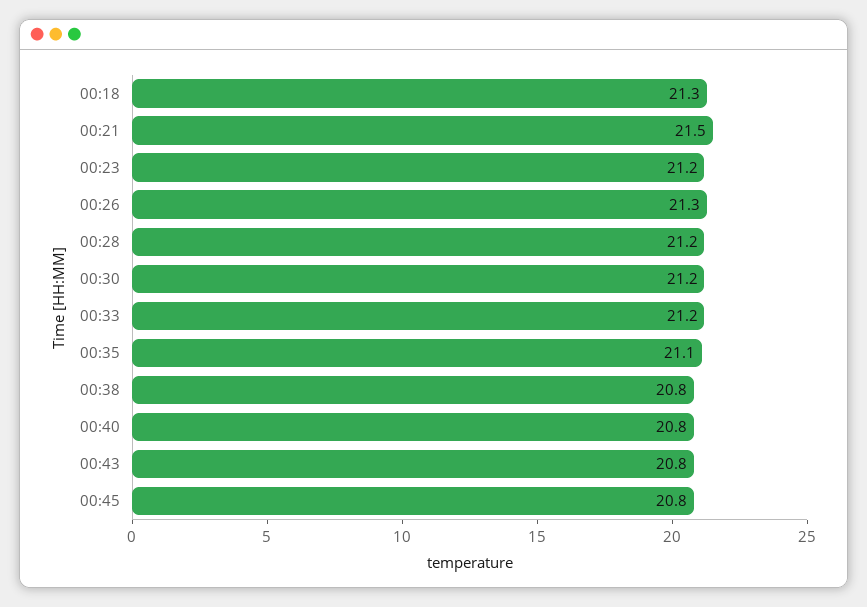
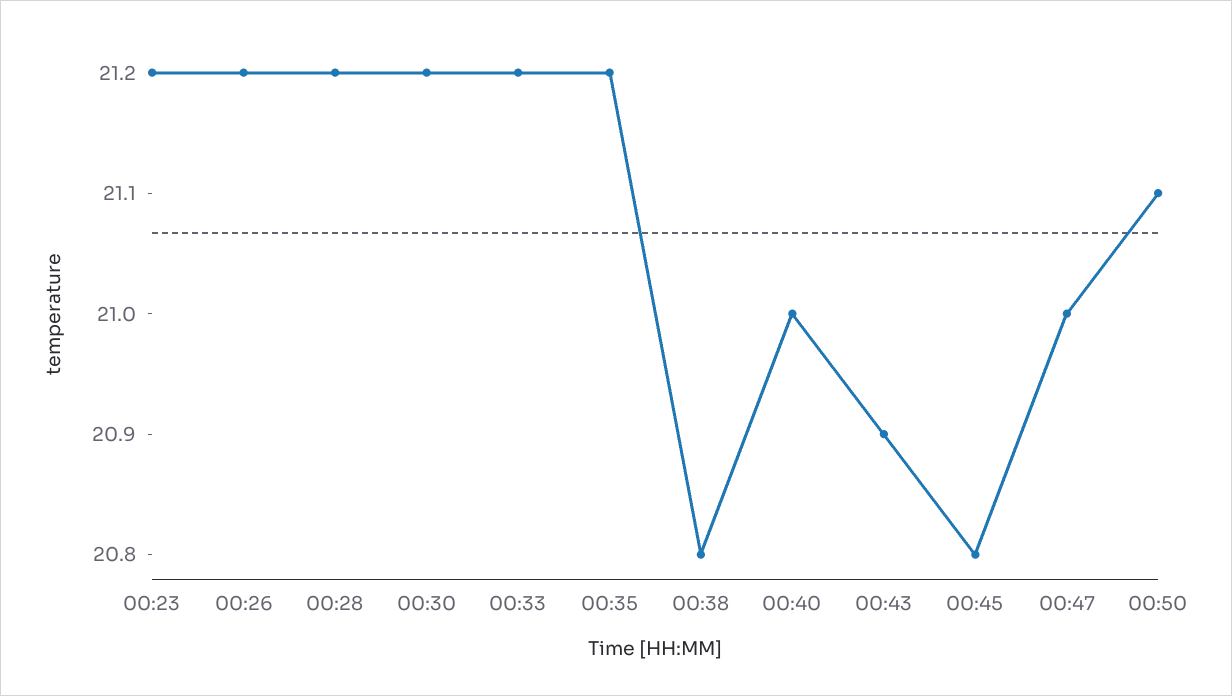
00:18: 21.3 -> none
00:21: 21.5 -> none
00:26: 21.3 -> 21.2
00:35: 21.1 -> 21.2
00:40: 20.8 -> 21
00:43: 20.8 -> 20.9
00:47: none -> 21
00:50: none -> 21.1

